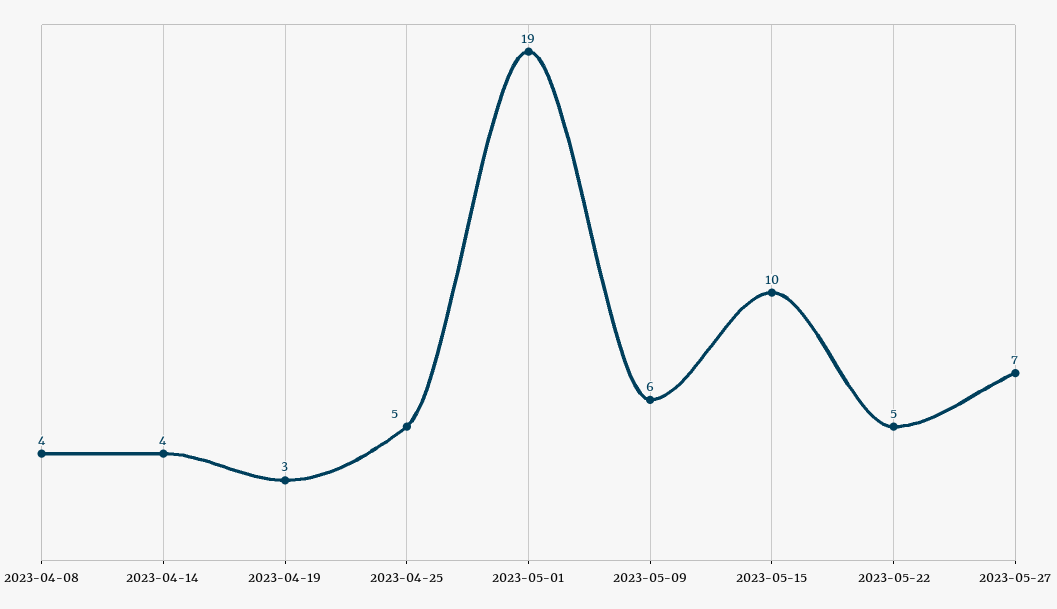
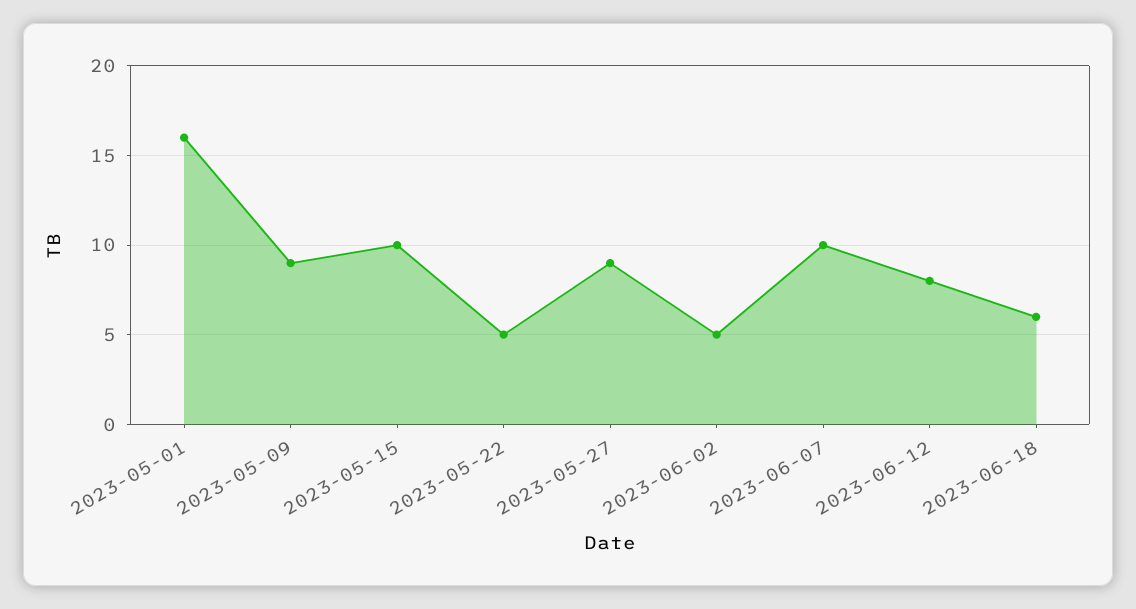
2023-04-08: 4 -> none
2023-04-14: 4 -> none
2023-04-19: 3 -> none
2023-04-25: 5 -> none
2023-05-01: 19 -> 16
2023-05-09: 6 -> 9
2023-05-27: 7 -> 9
2023-06-02: none -> 5
2023-06-07: none -> 10
2023-06-12: none -> 8
2023-06-18: none -> 6

